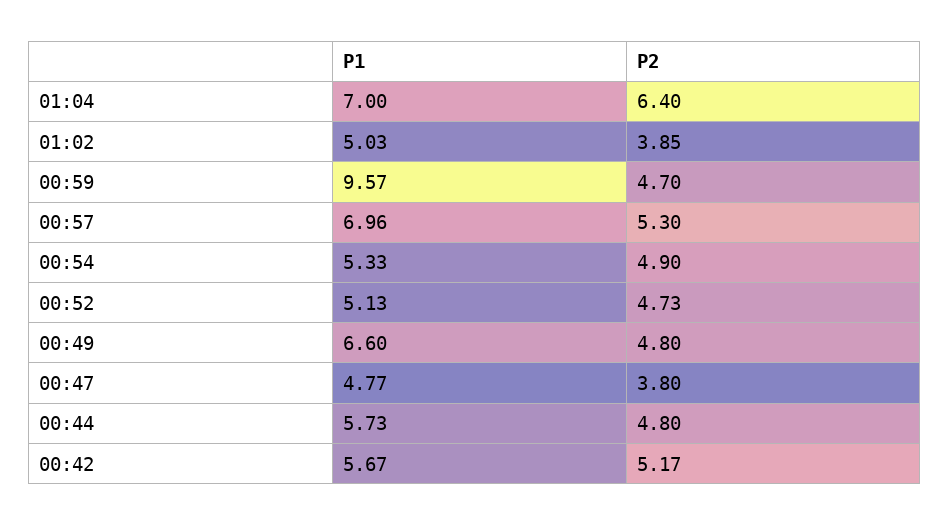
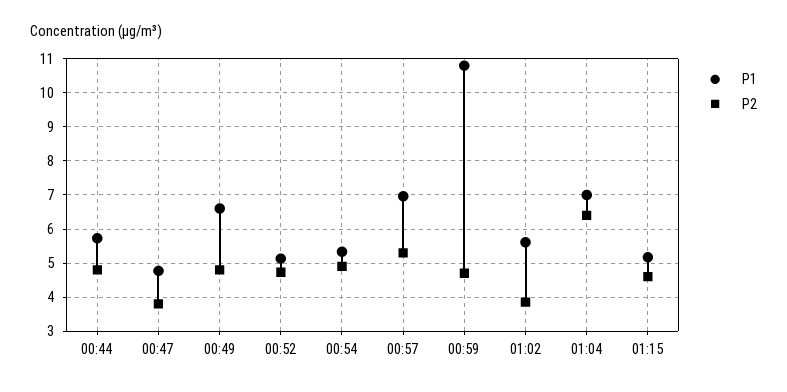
P1, 01:02: 5.03 -> 5.6
P1, 00:59: 9.57 -> 10.8
P1, 00:42: 5.67 -> none
P2, 00:42: 5.17 -> none
P1, 01:15: none -> 5.2
P2, 01:15: none -> 4.6

